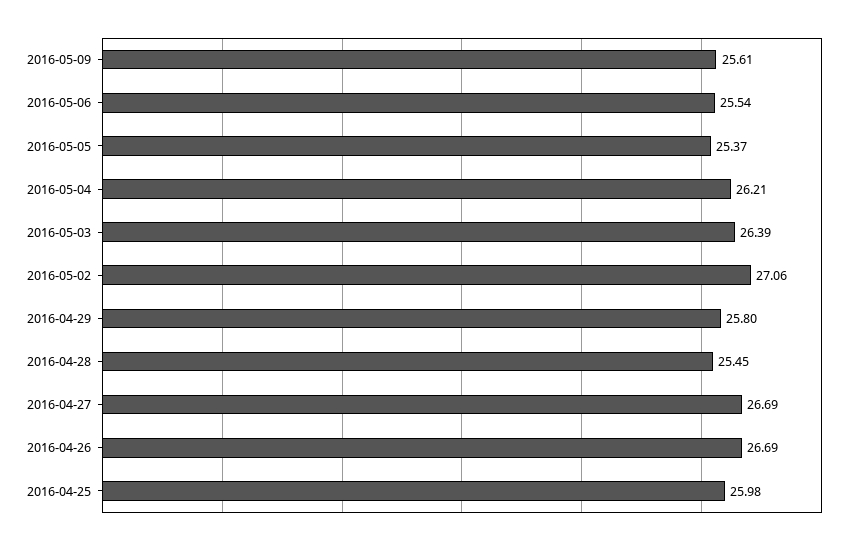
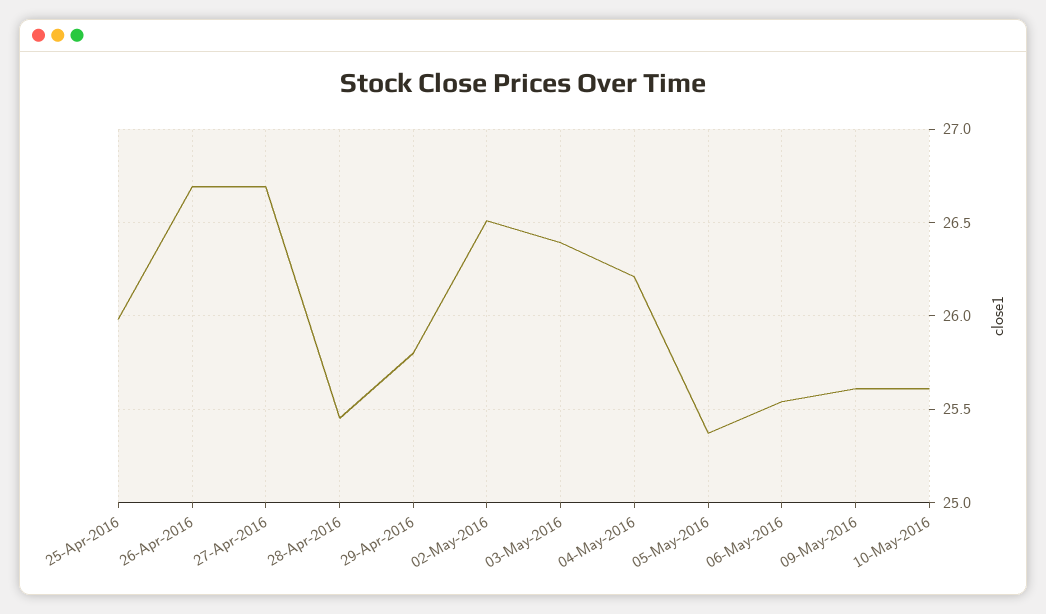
2016-05-02: 27.06 -> 26.5
10-May-2016: none -> 25.6

